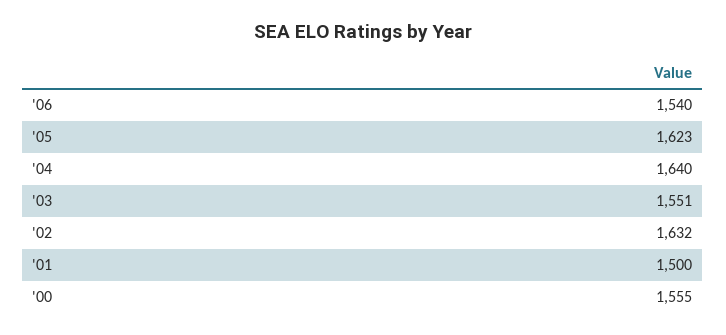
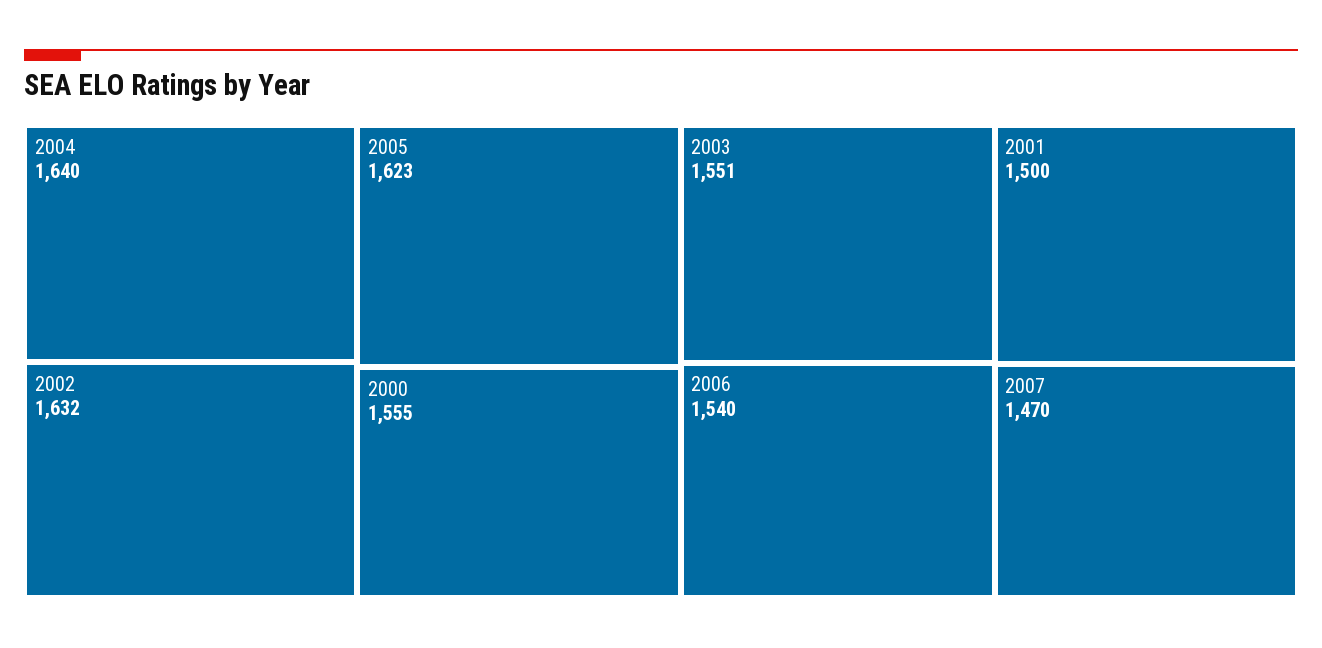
2007: none -> 1470

